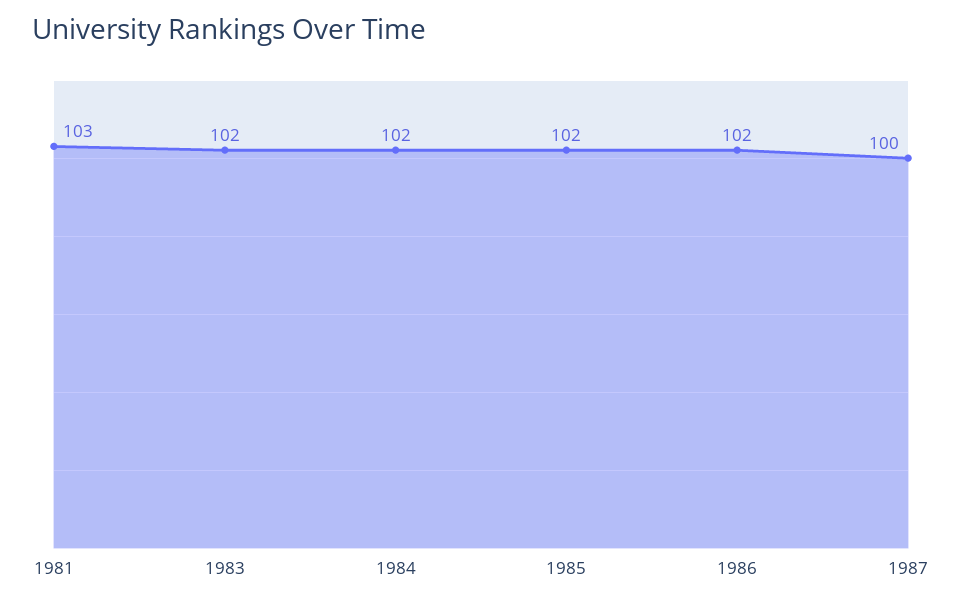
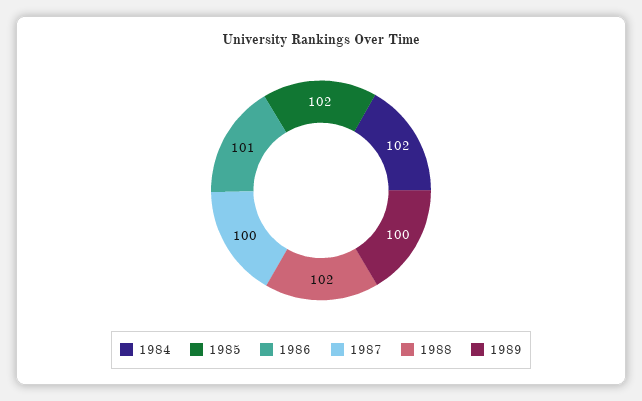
1981: 103 -> none
1983: 102 -> none
1986: 102 -> 101
1988: none -> 102
1989: none -> 100

